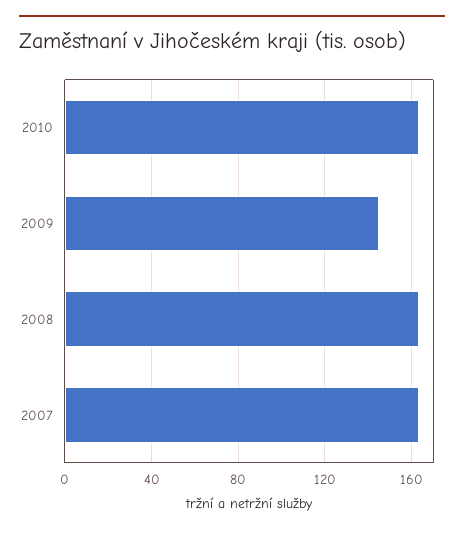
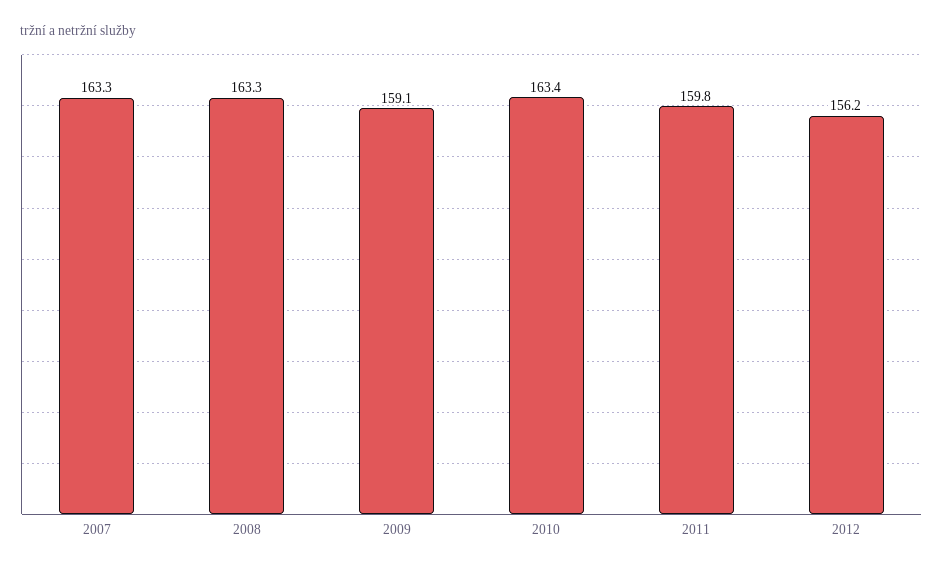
2009: 145 -> 159.1
2011: none -> 159.8
2012: none -> 156.2

